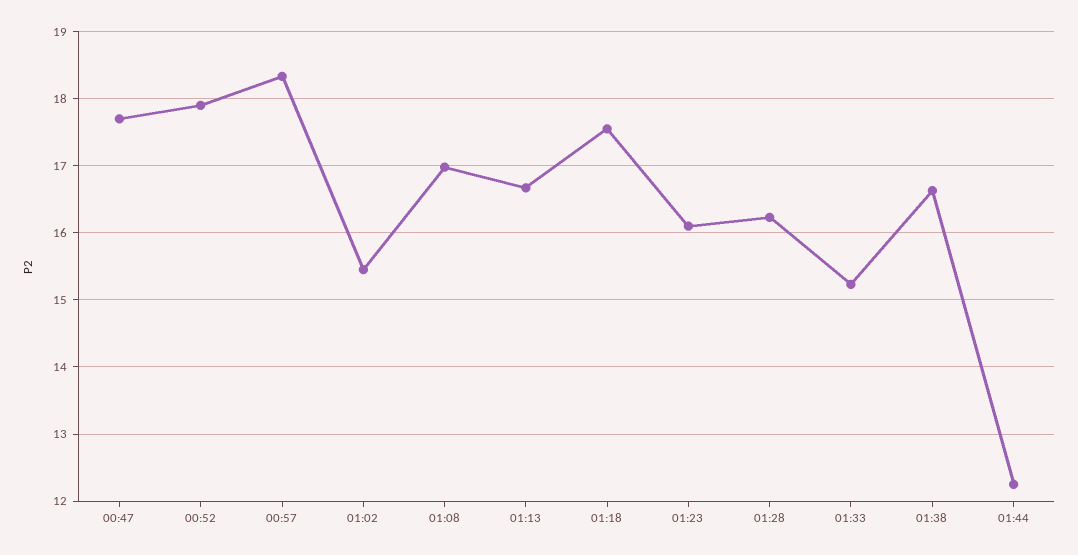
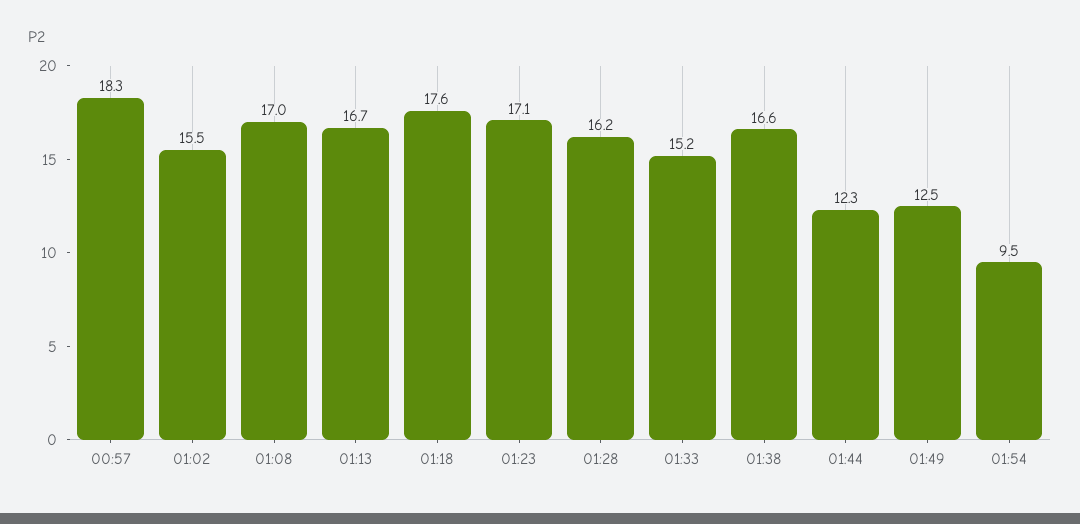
00:47: 17.7 -> none
00:52: 17.9 -> none
01:23: 16.1 -> 17.1
01:49: none -> 12.5
01:54: none -> 9.5

